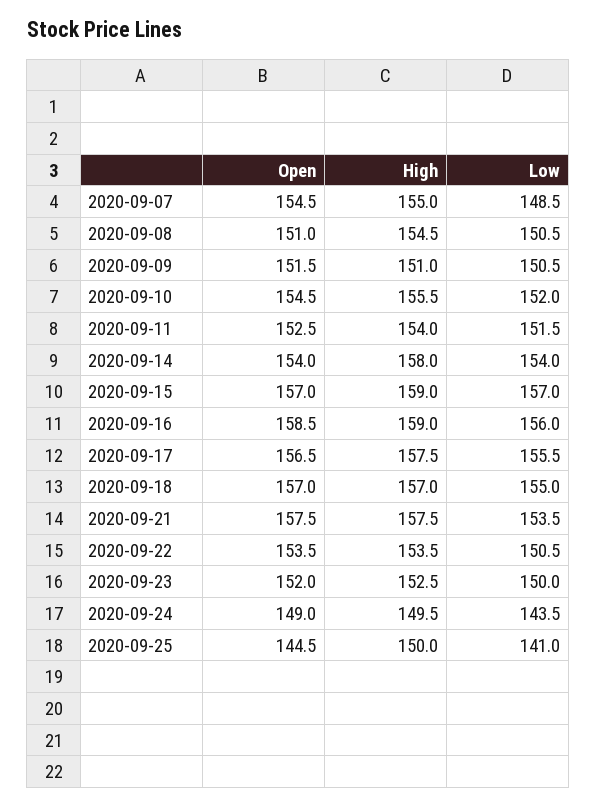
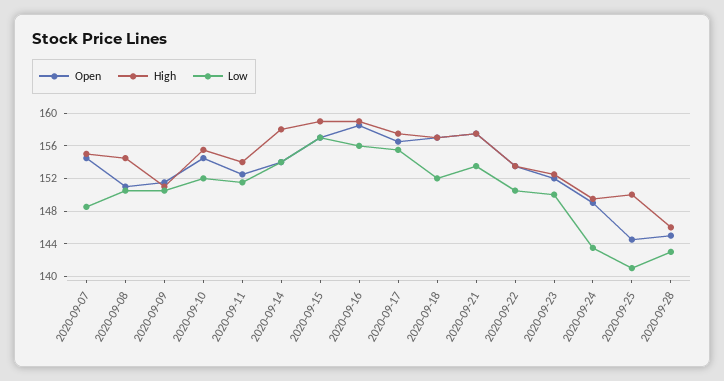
Low, 2020-09-18: 155 -> 152
Open, 2020-09-28: none -> 145
High, 2020-09-28: none -> 146
Low, 2020-09-28: none -> 143

